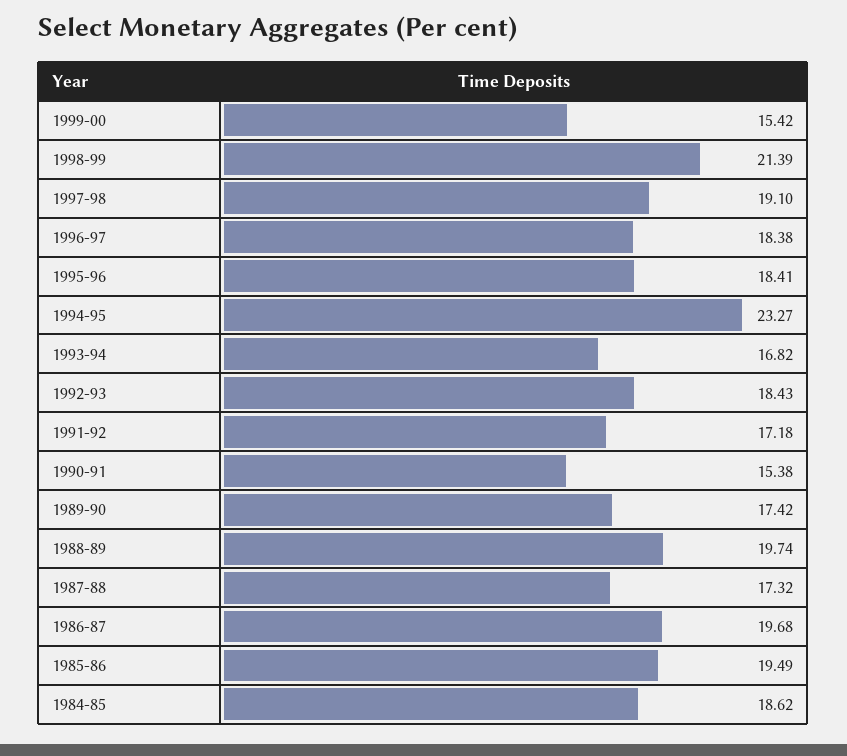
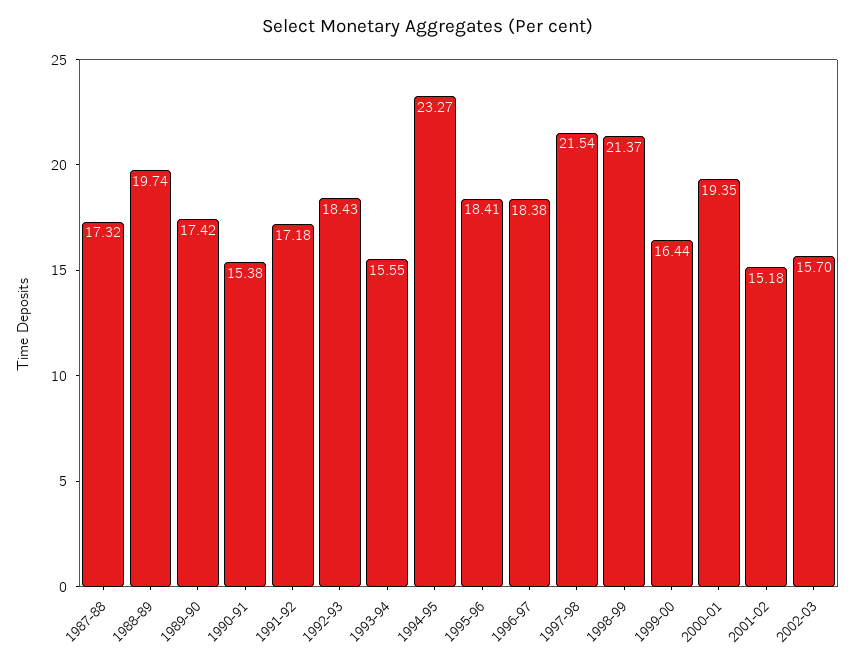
1999-00: 15.42 -> 16.44
1998-99: 21.39 -> 21.37
1997-98: 19.1 -> 21.54
1993-94: 16.82 -> 15.55
1986-87: 19.68 -> none
1985-86: 19.49 -> none
1984-85: 18.62 -> none
2000-01: none -> 19.35
2001-02: none -> 15.18
2002-03: none -> 15.7

